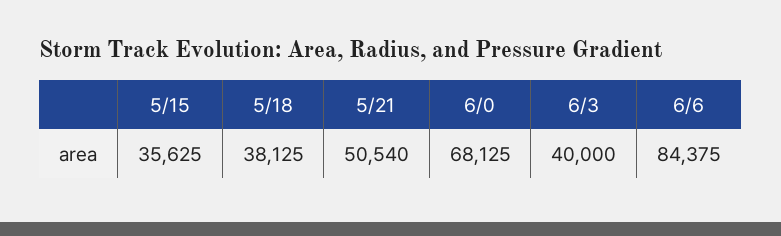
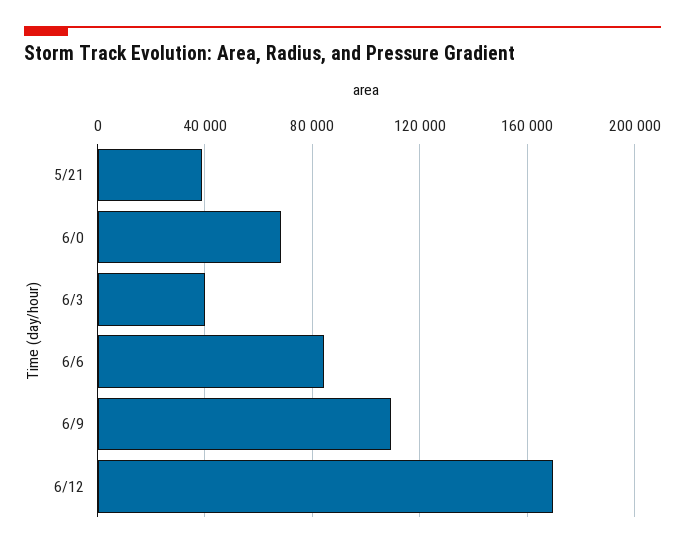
5/15: 35625 -> none
5/18: 38125 -> none
5/21: 50540 -> 40000
6/9: none -> 110000
6/12: none -> 170000

